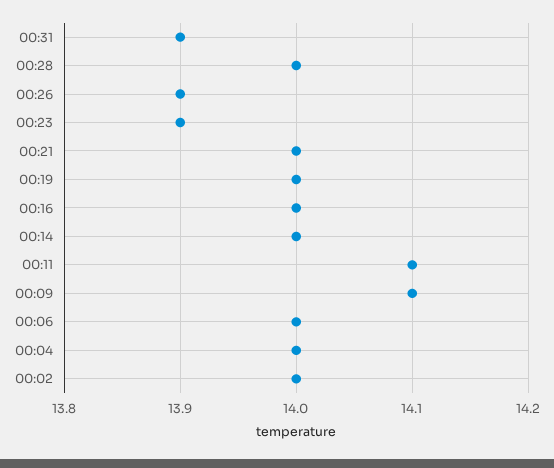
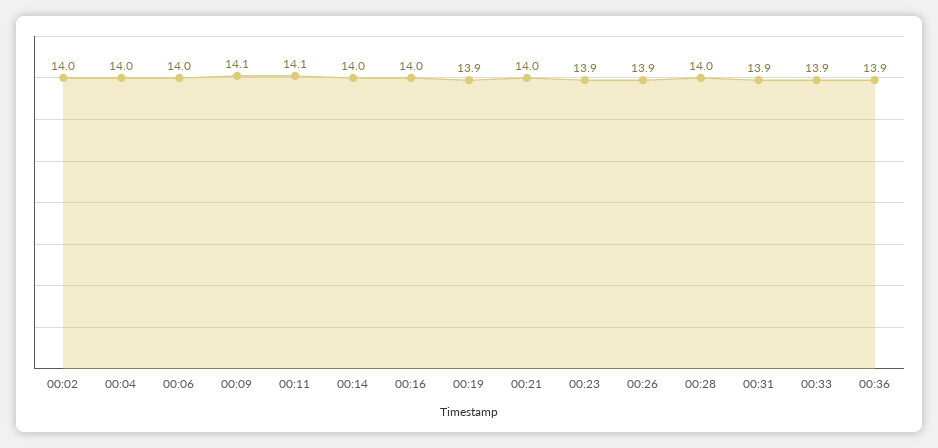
00:19: 14 -> 13.9
00:33: none -> 13.9
00:36: none -> 13.9

